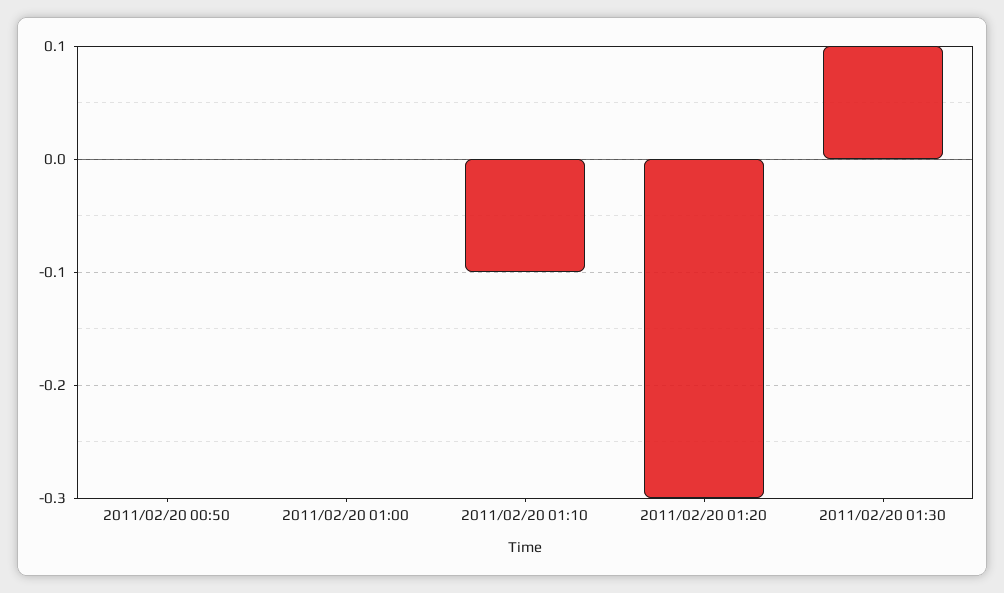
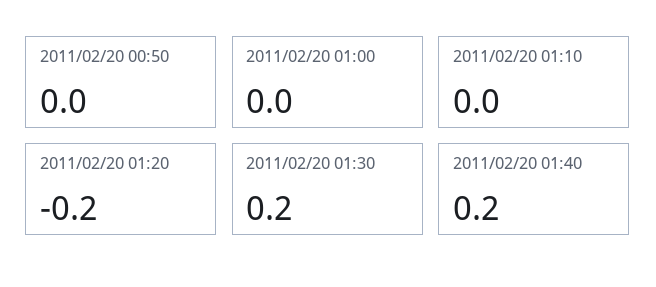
2011/02/20 01:10: -0.1 -> 0
2011/02/20 01:20: -0.3 -> -0.2
2011/02/20 01:30: 0.1 -> 0.2
2011/02/20 01:40: none -> 0.2

